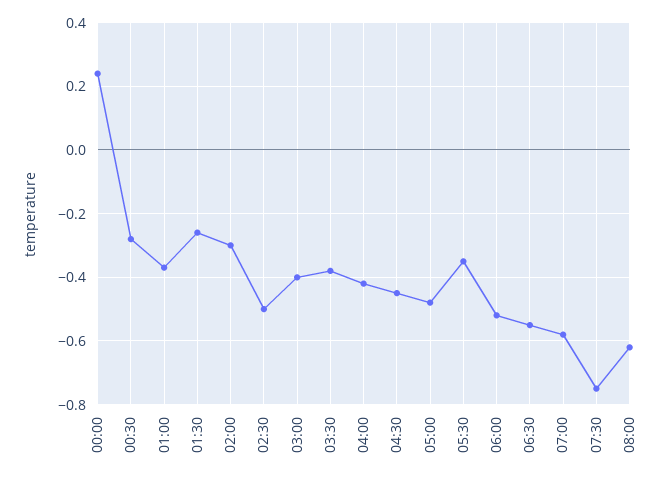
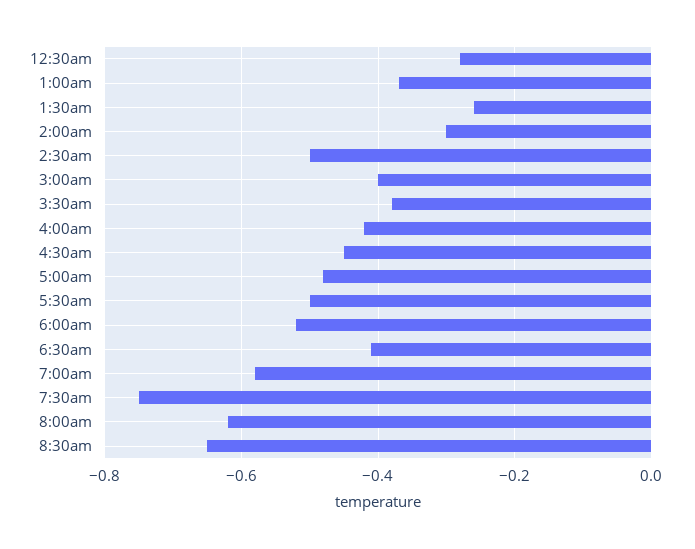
00:00: 0.25 -> none
05:30: -0.35 -> -0.5
06:30: -0.55 -> -0.4
8:30am: none -> -0.65

